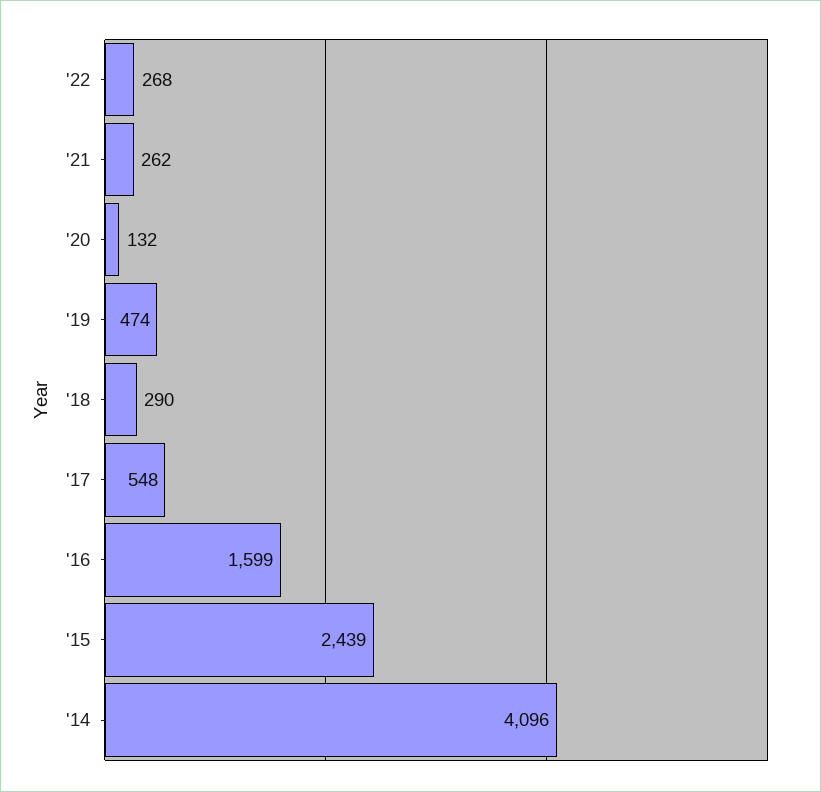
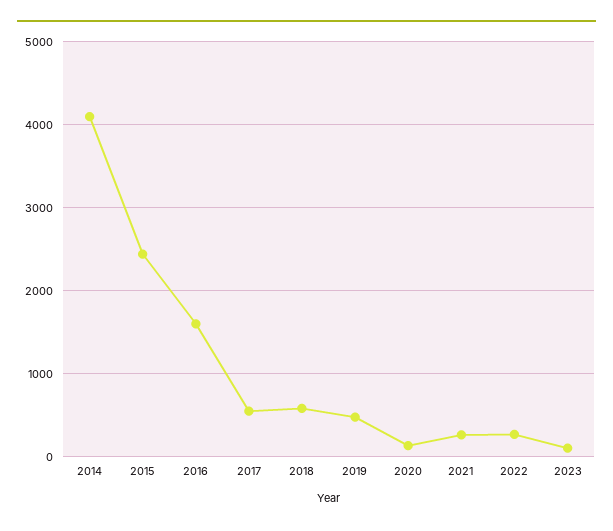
'18: 290 -> 600
2023: none -> 100

